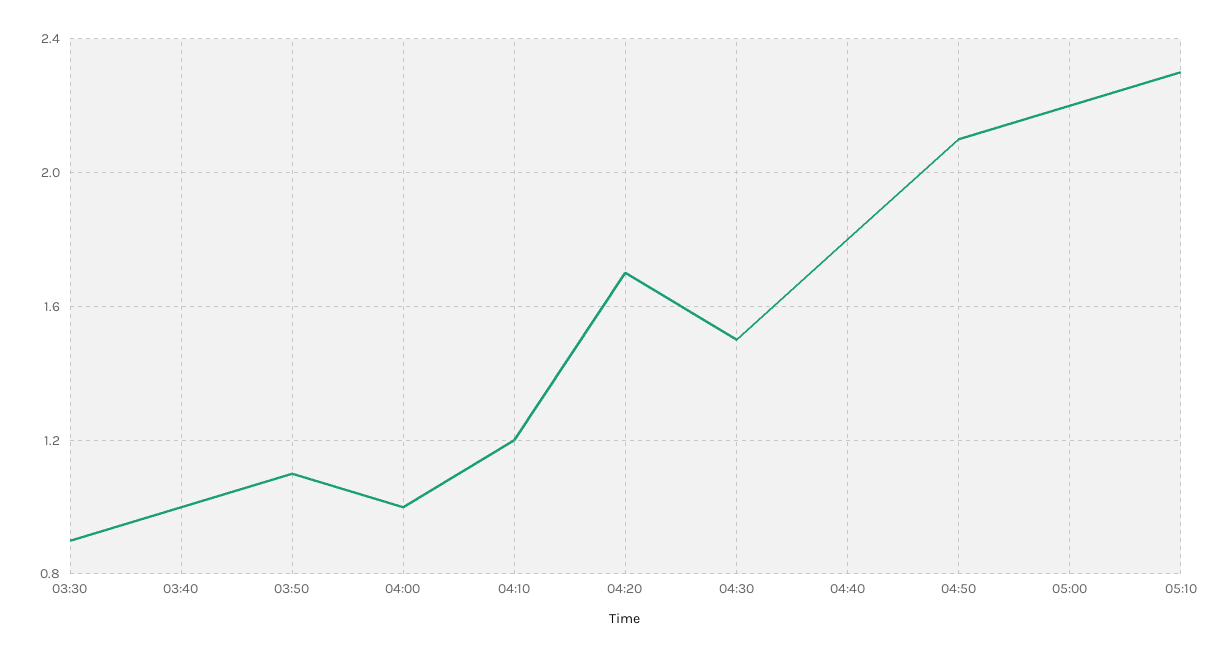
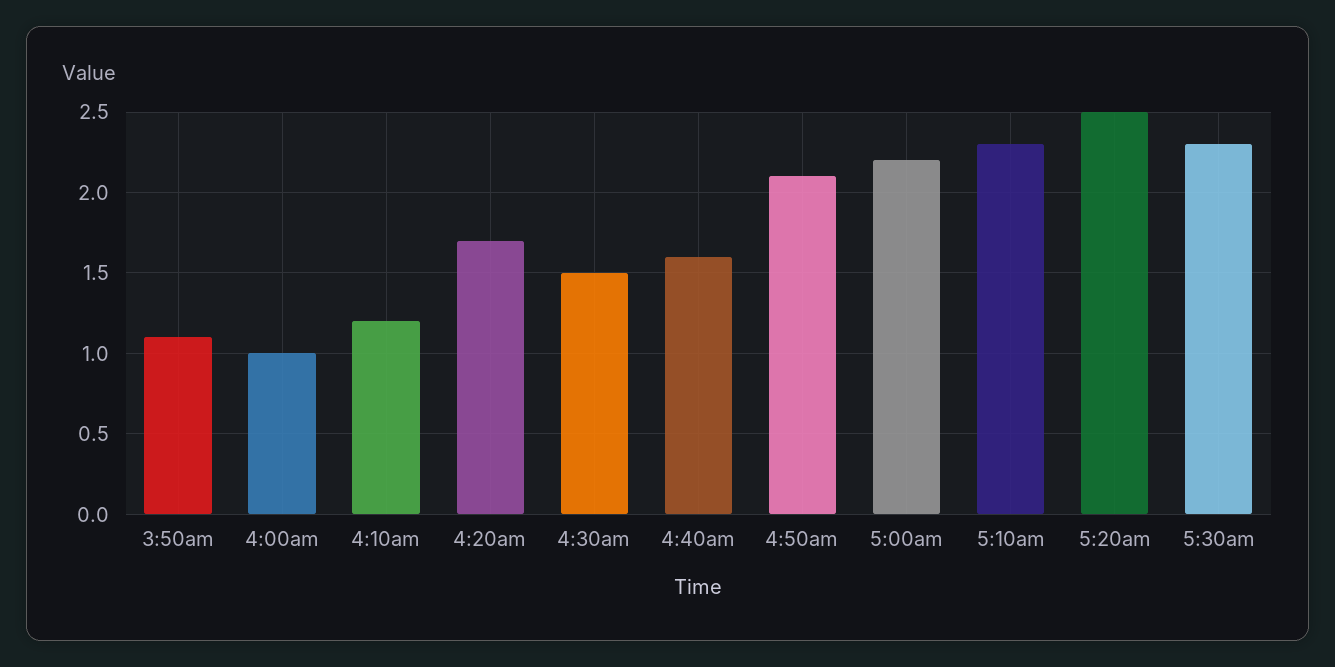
03:30: 0.9 -> none
03:40: 1 -> none
04:40: 1.8 -> 1.6
5:20am: none -> 2.5
5:30am: none -> 2.3

